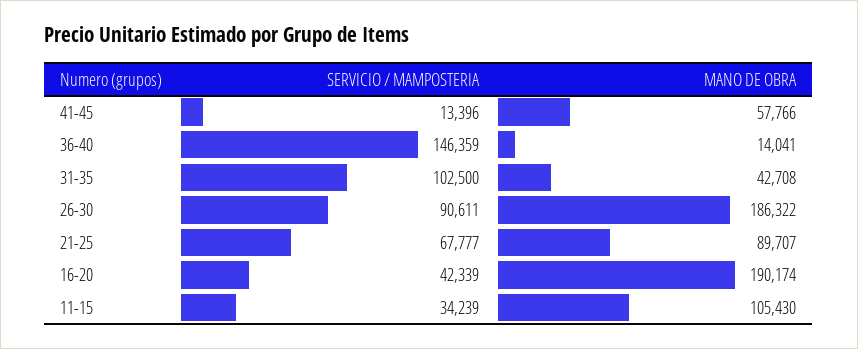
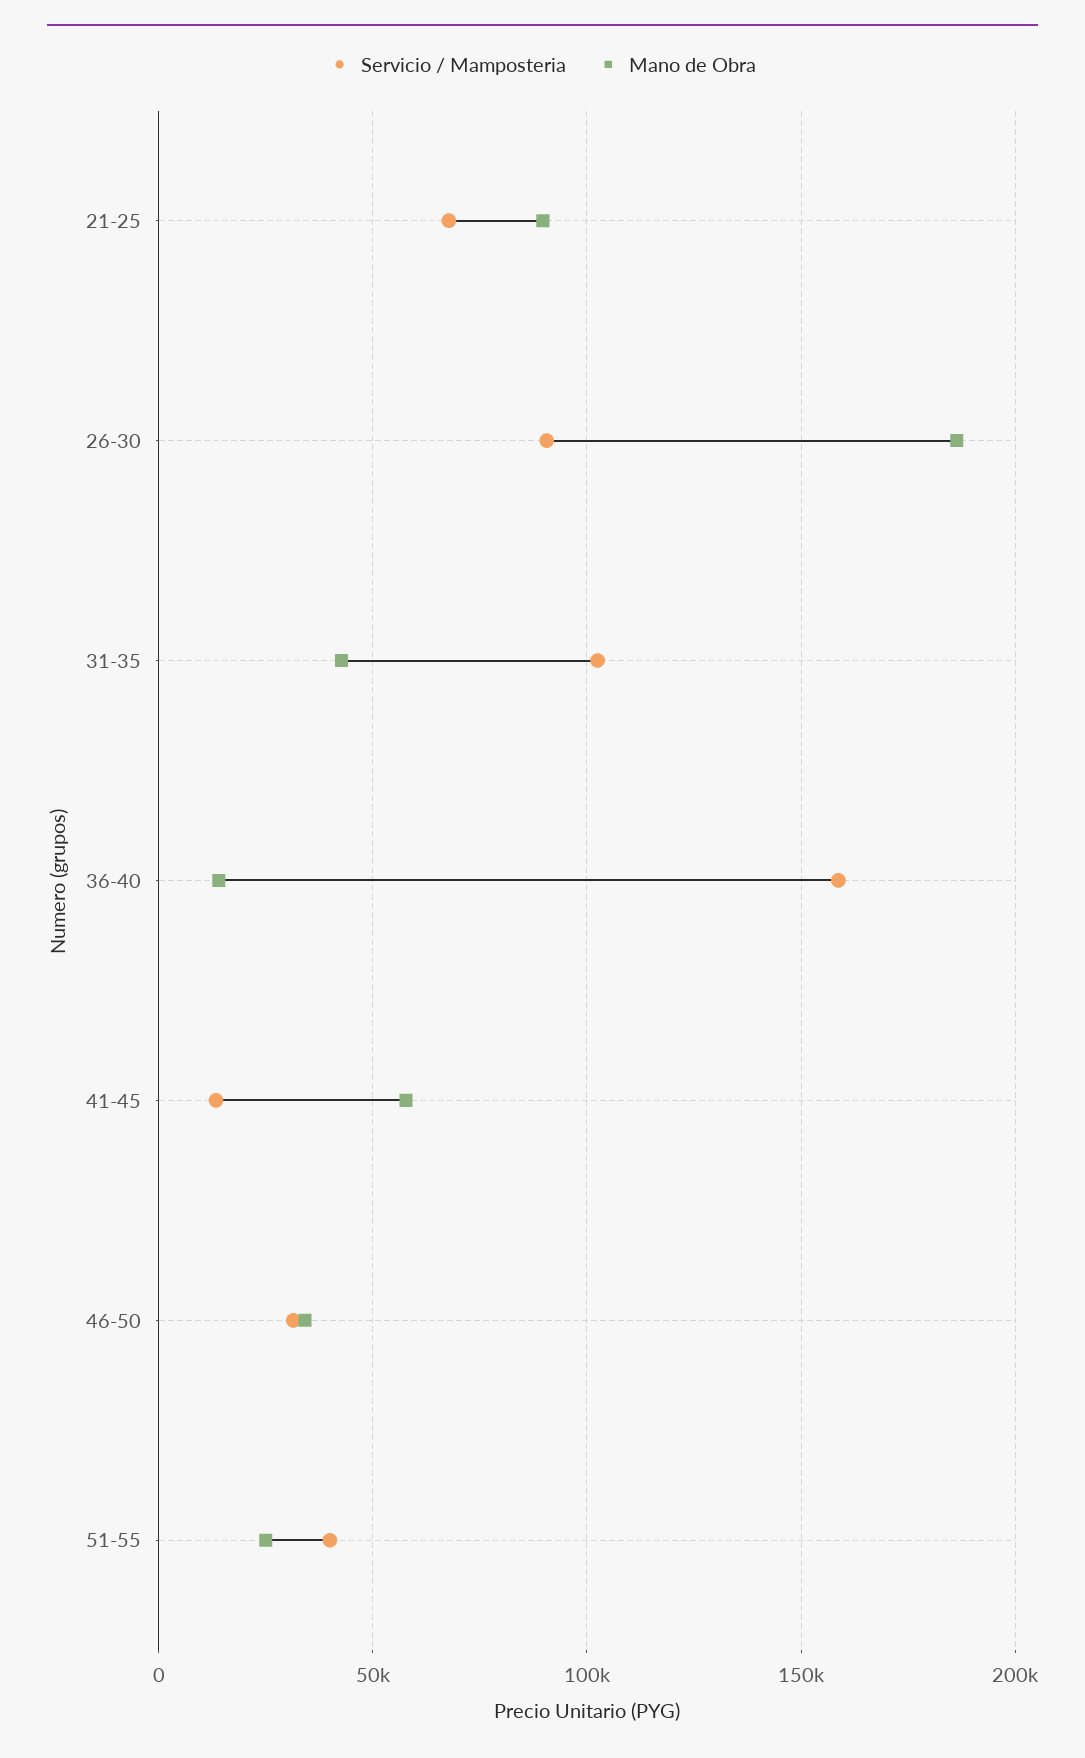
SERVICIO / MAMPOSTERIA, 36-40: 146359 -> 160000
SERVICIO / MAMPOSTERIA, 16-20: 42339 -> none
MANO DE OBRA, 16-20: 190174 -> none
SERVICIO / MAMPOSTERIA, 11-15: 34239 -> none
MANO DE OBRA, 11-15: 105430 -> none
SERVICIO / MAMPOSTERIA, 46-50: none -> 30000
MANO DE OBRA, 46-50: none -> 35000
SERVICIO / MAMPOSTERIA, 51-55: none -> 40000
MANO DE OBRA, 51-55: none -> 25000

